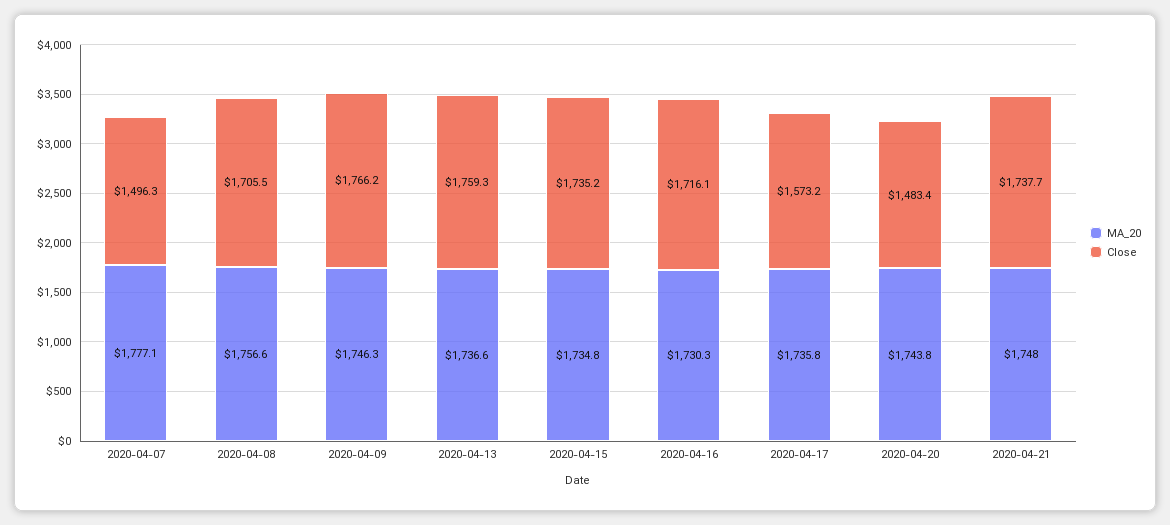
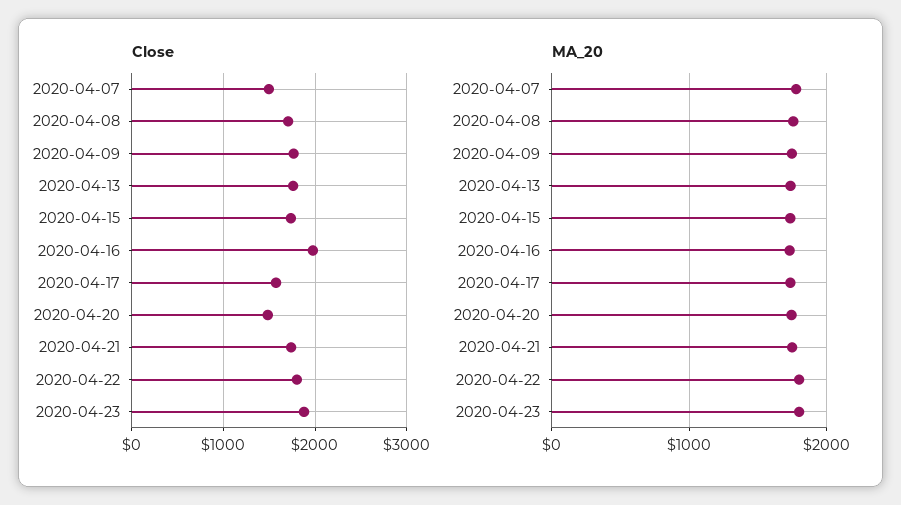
Close, 2020-04-16: 1716.1 -> 2000
Close, 2020-04-22: none -> 1800
Close, 2020-04-23: none -> 1900
MA_20, 2020-04-22: none -> 1800
MA_20, 2020-04-23: none -> 1800

